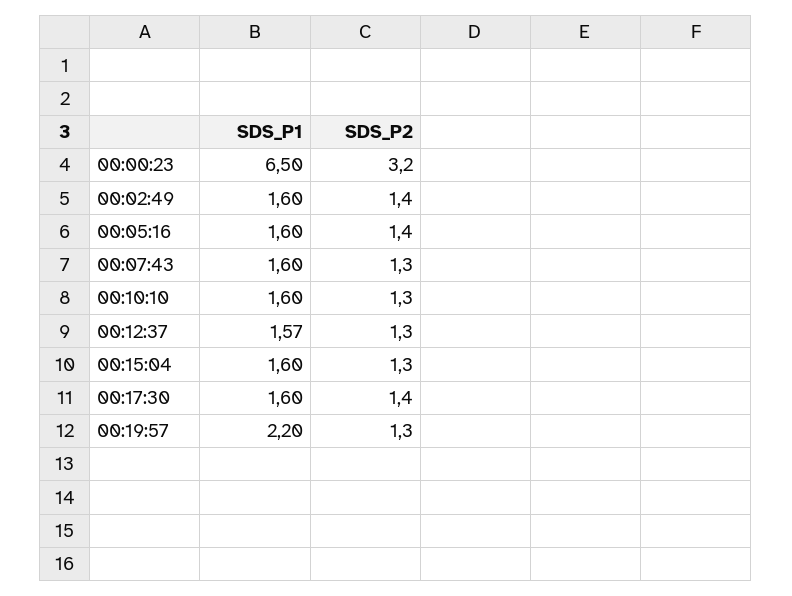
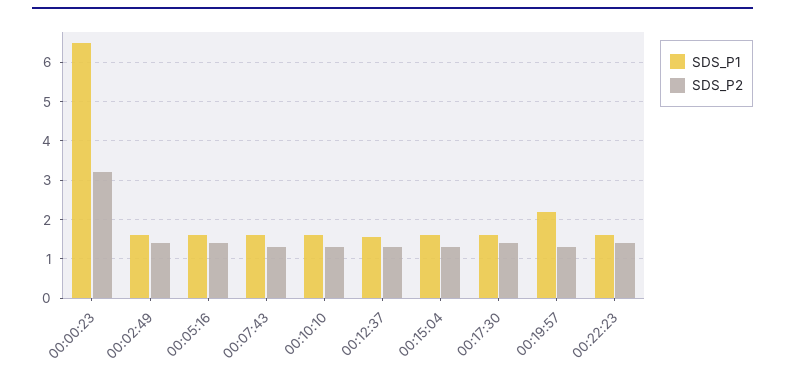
SDS_P1, 00:22:23: none -> 1.6
SDS_P2, 00:22:23: none -> 1.4

